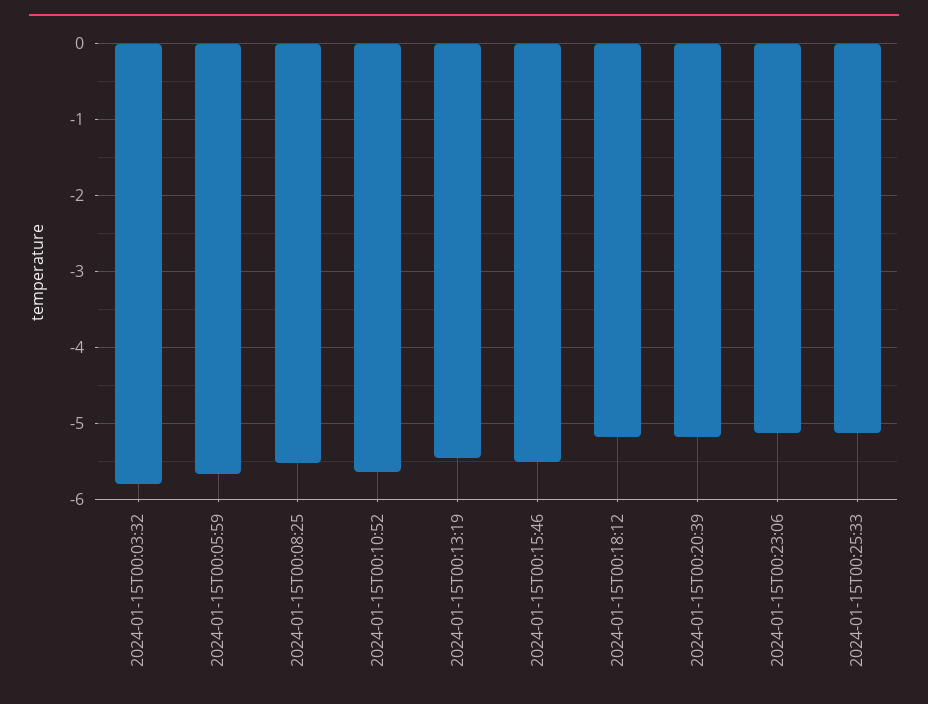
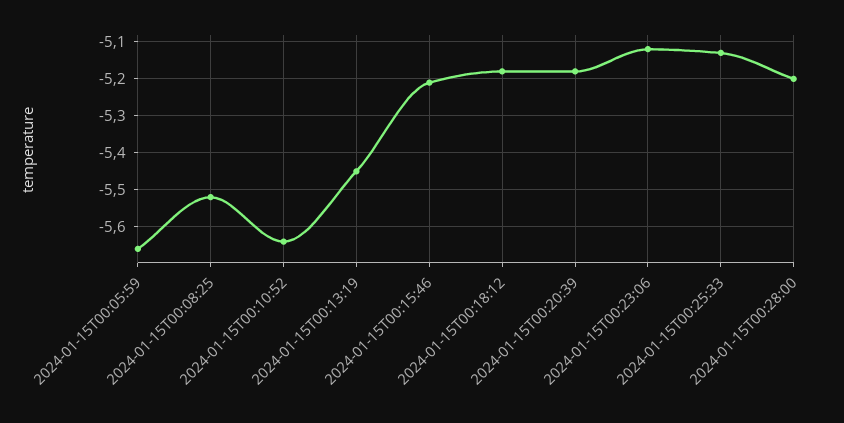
2024-01-15T00:03:32: -5.8 -> none
2024-01-15T00:15:46: -5.5 -> -5.2
2024-01-15T00:28:00: none -> -5.2

